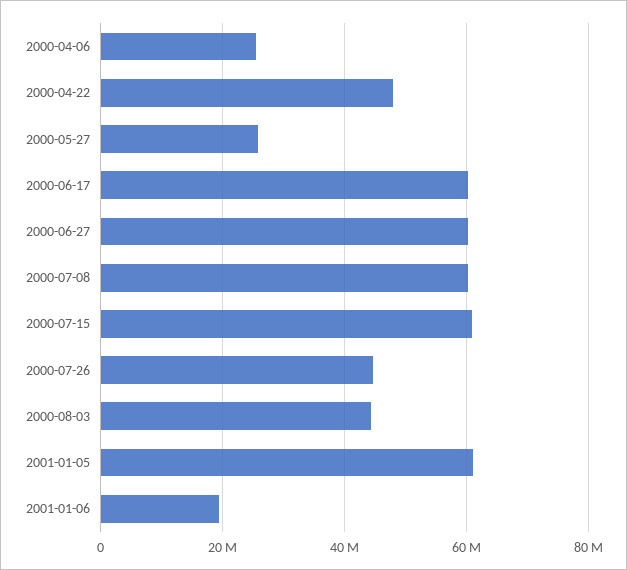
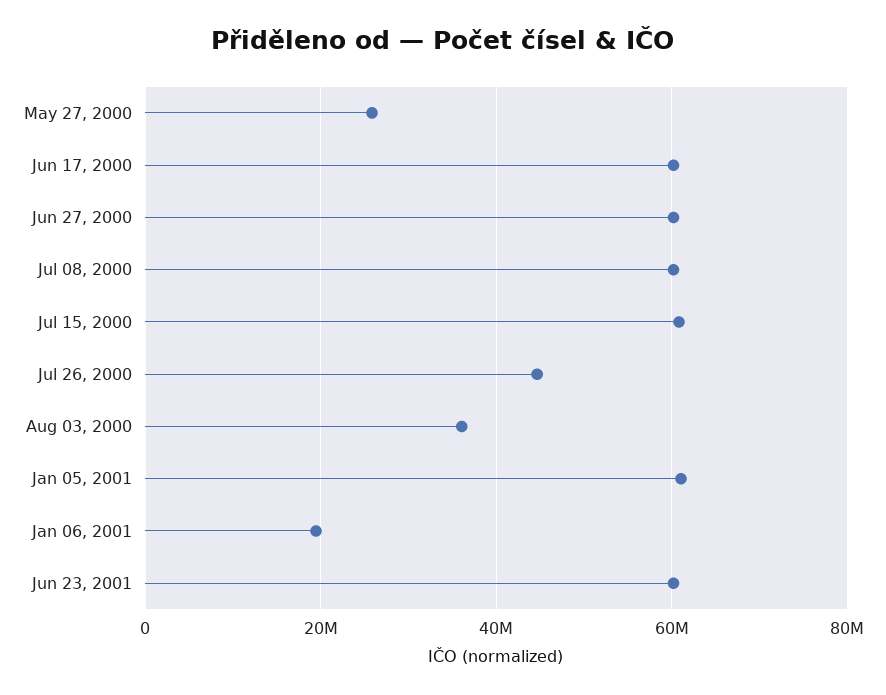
2000-04-06: 26000000 -> none
2000-04-22: 48000000 -> none
2000-08-03: 44000000 -> 36000000
Jun 23, 2001: none -> 60000000

